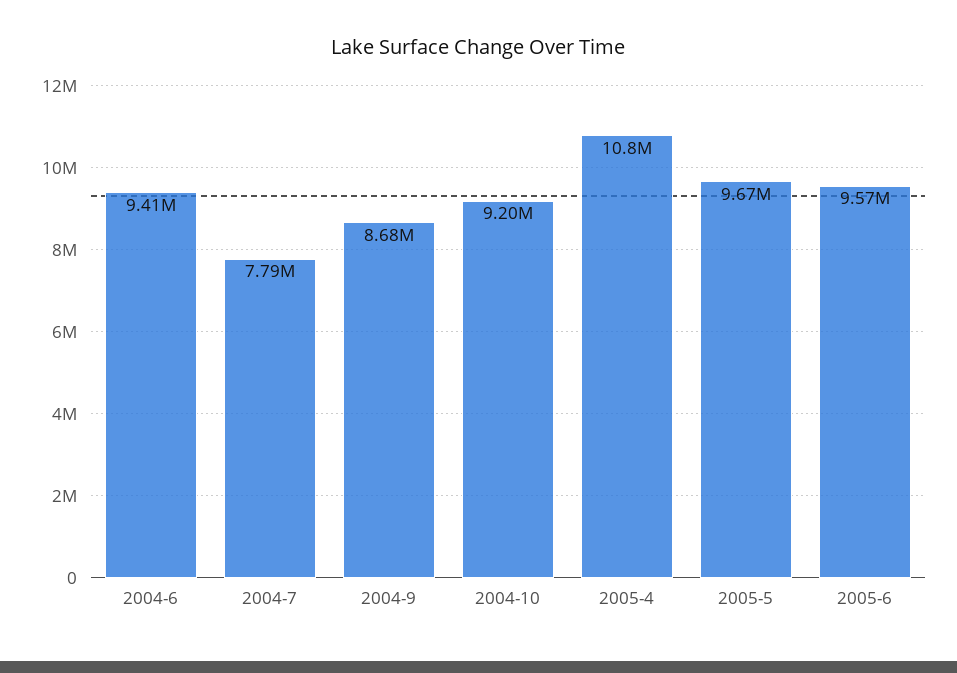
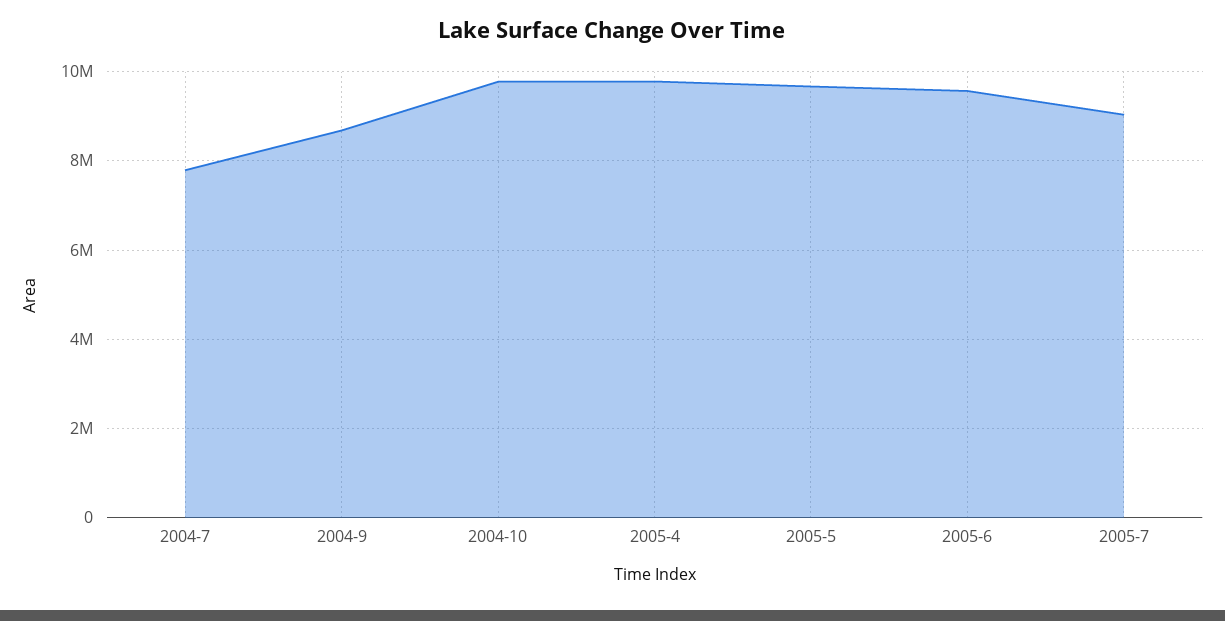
2004-6: 9410000 -> none
2004-10: 9200000 -> 9800000
2005-4: 10800000 -> 9800000
2005-7: none -> 9000000

